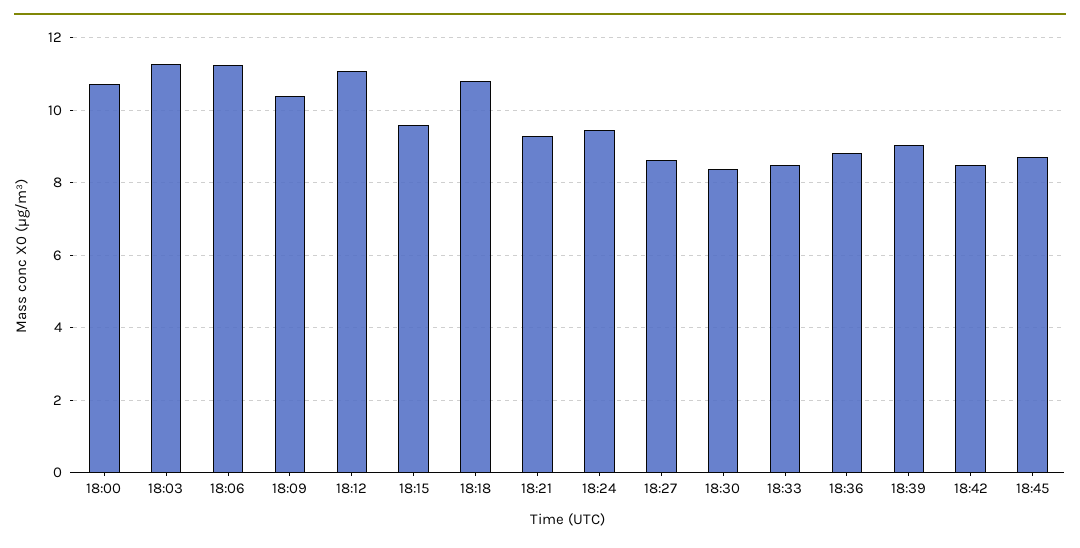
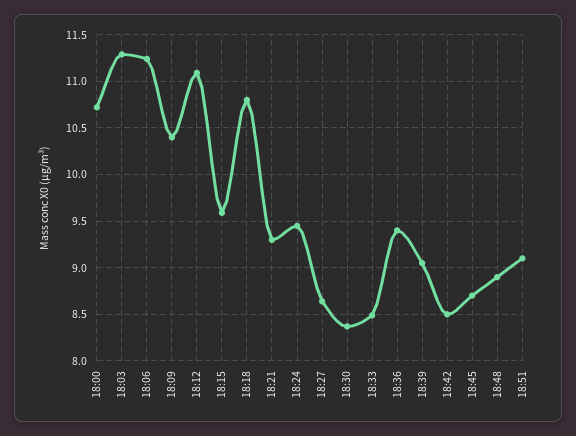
18:36: 8.8 -> 9.4
18:48: none -> 8.9
18:51: none -> 9.1

